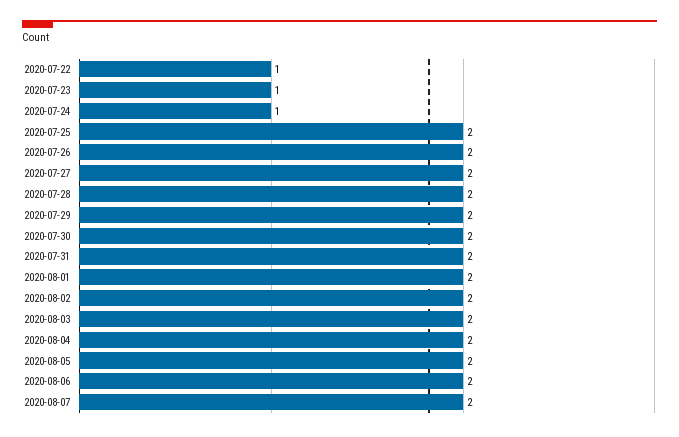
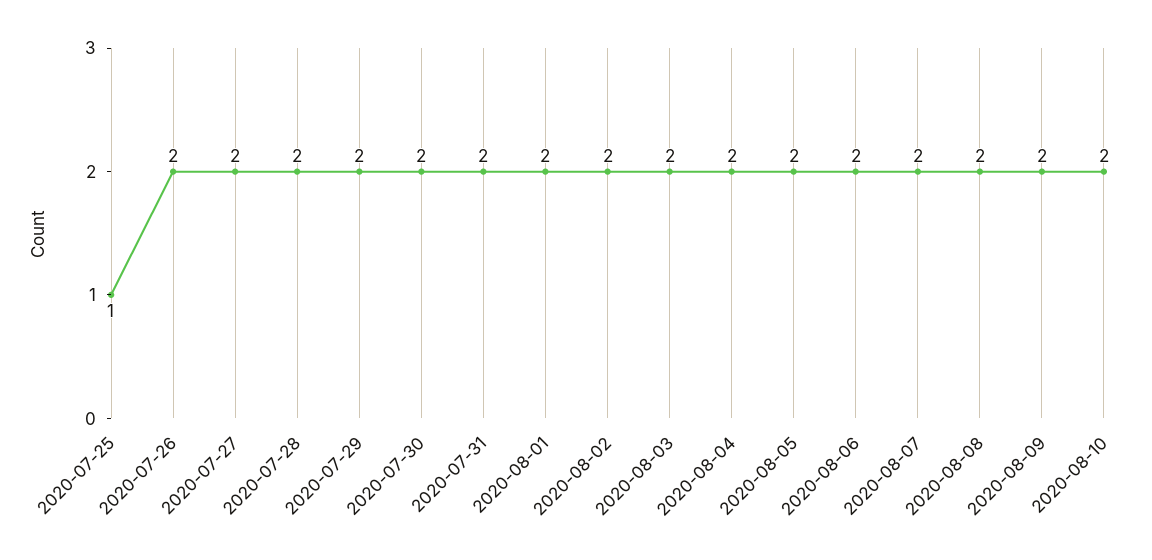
2020-07-22: 1 -> none
2020-07-23: 1 -> none
2020-07-24: 1 -> none
2020-07-25: 2 -> 1
2020-08-08: none -> 2
2020-08-09: none -> 2
2020-08-10: none -> 2

